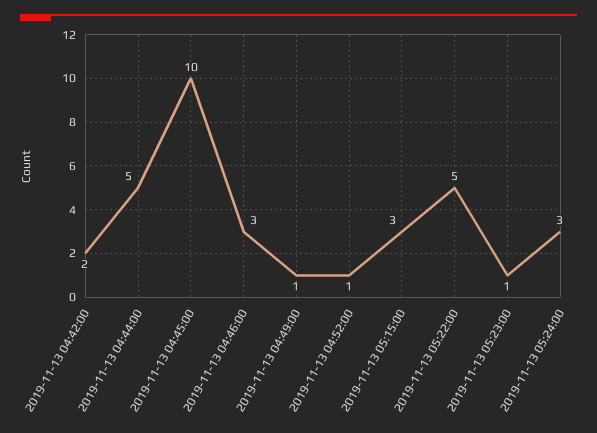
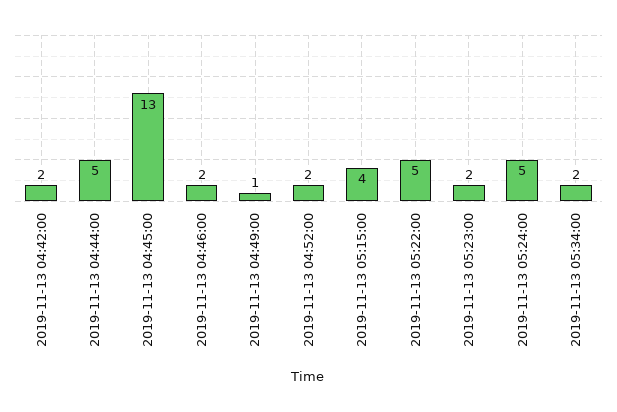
2019-11-13 04:45:00: 10 -> 13
2019-11-13 04:46:00: 3 -> 2
2019-11-13 04:52:00: 1 -> 2
2019-11-13 05:15:00: 3 -> 4
2019-11-13 05:23:00: 1 -> 2
2019-11-13 05:24:00: 3 -> 5
2019-11-13 05:34:00: none -> 2

